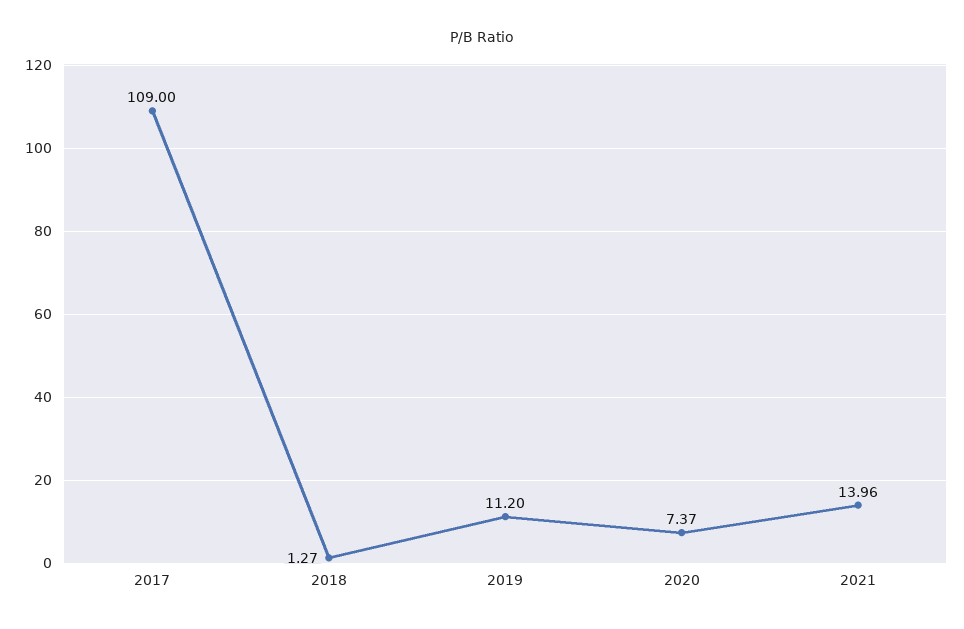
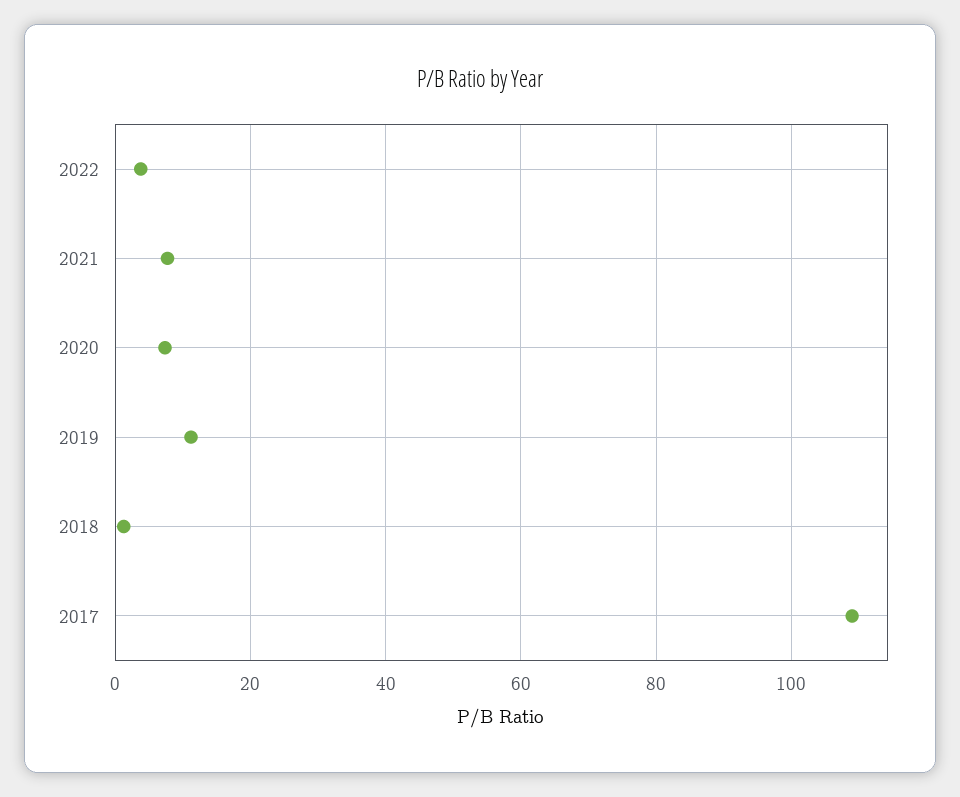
2021: 13.96 -> 8
2022: none -> 4

